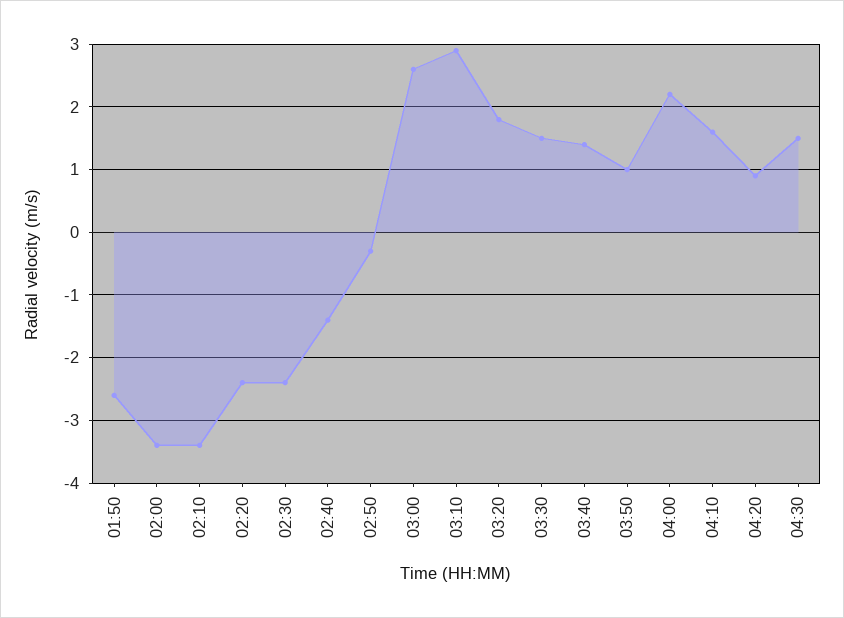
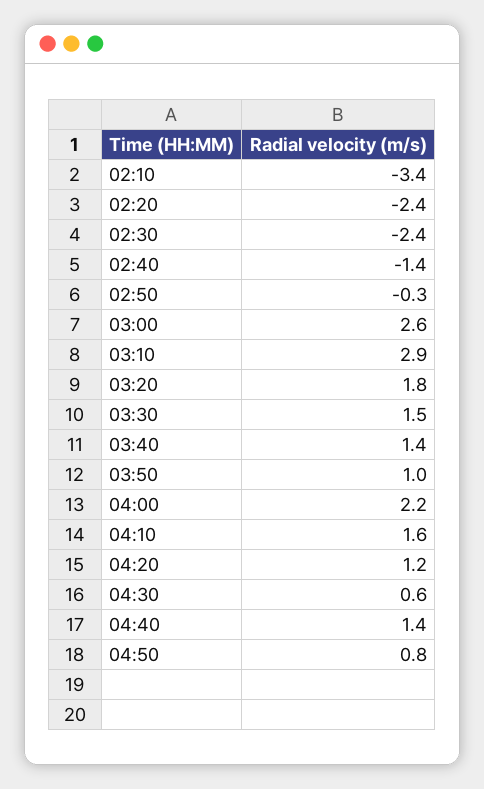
01:50: -2.6 -> none
02:00: -3.4 -> none
04:20: 0.9 -> 1.2
04:30: 1.5 -> 0.6
04:40: none -> 1.4
04:50: none -> 0.8

